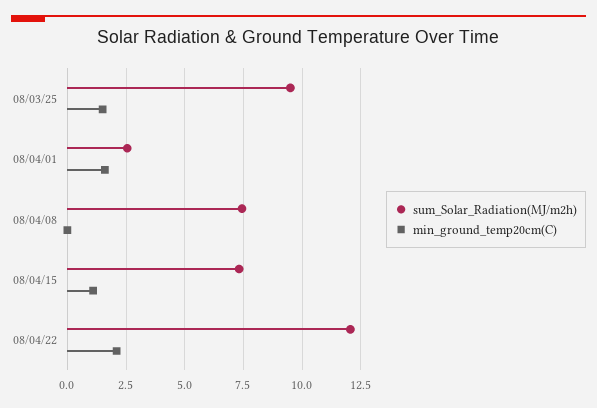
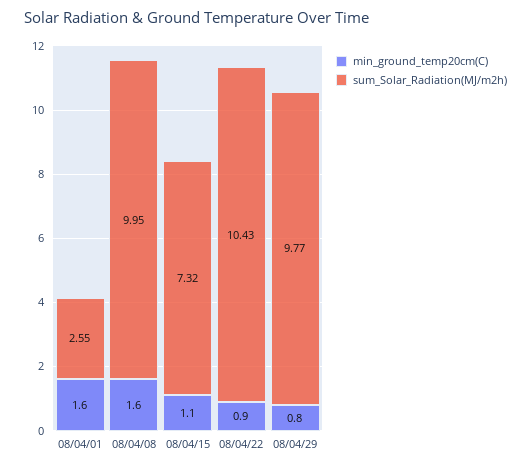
sum_Solar_Radiation(MJ/m2h), 08/03/25: 9.5 -> none
min_ground_temp20cm(C), 08/03/25: 1.5 -> none
sum_Solar_Radiation(MJ/m2h), 08/04/08: 7.5 -> 9.95
min_ground_temp20cm(C), 08/04/08: 0 -> 1.6
sum_Solar_Radiation(MJ/m2h), 08/04/22: 12 -> 10.43
min_ground_temp20cm(C), 08/04/22: 2 -> 0.9
min_ground_temp20cm(C), 08/04/29: none -> 0.8
sum_Solar_Radiation(MJ/m2h), 08/04/29: none -> 9.77

